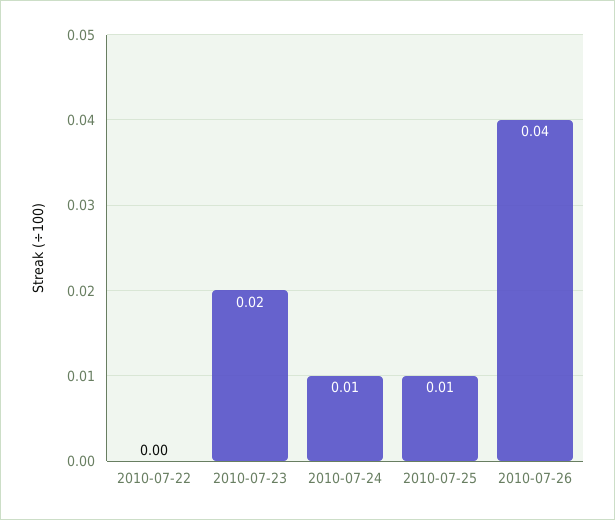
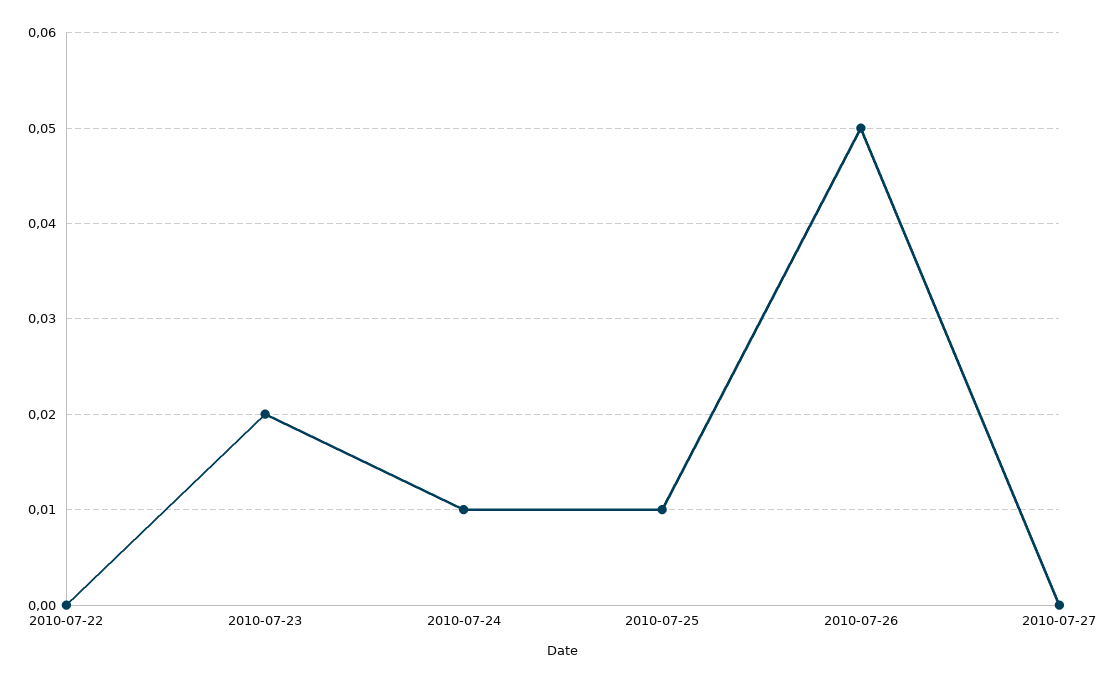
2010-07-26: 0.04 -> 0.05
2010-07-27: none -> 0

